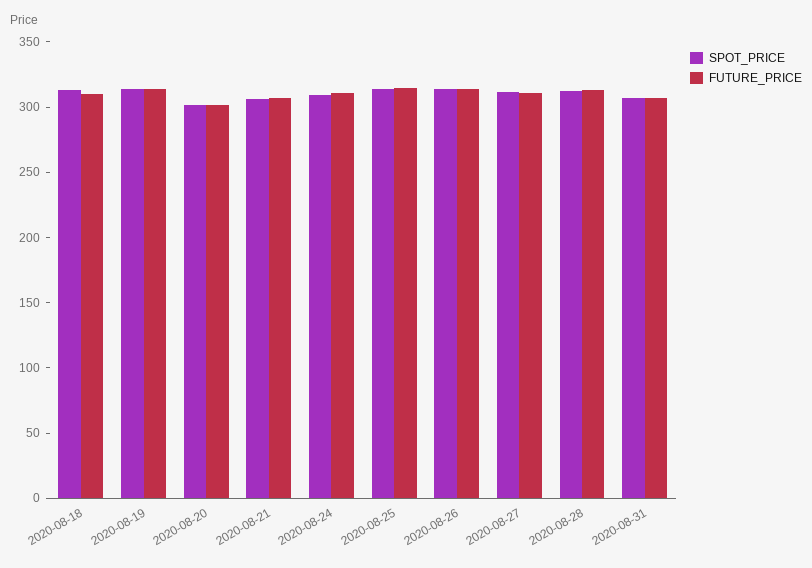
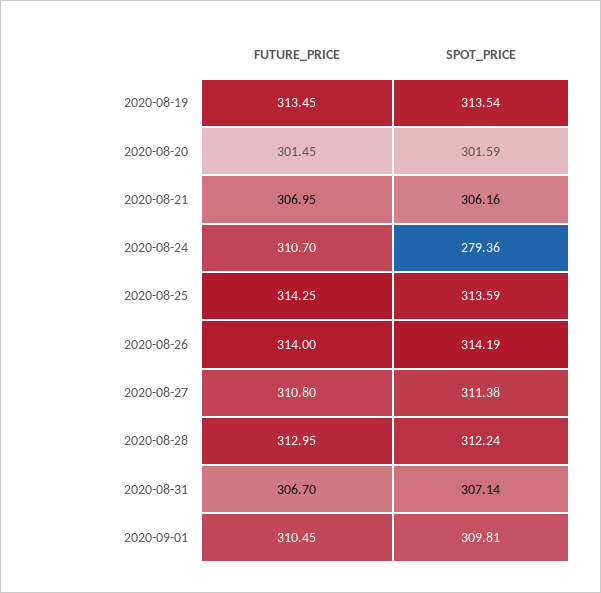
SPOT_PRICE, 2020-08-18: 310 -> none
FUTURE_PRICE, 2020-08-18: 310 -> none
SPOT_PRICE, 2020-08-24: 310 -> 279.36
FUTURE_PRICE, 2020-09-01: none -> 310.45
SPOT_PRICE, 2020-09-01: none -> 309.81

